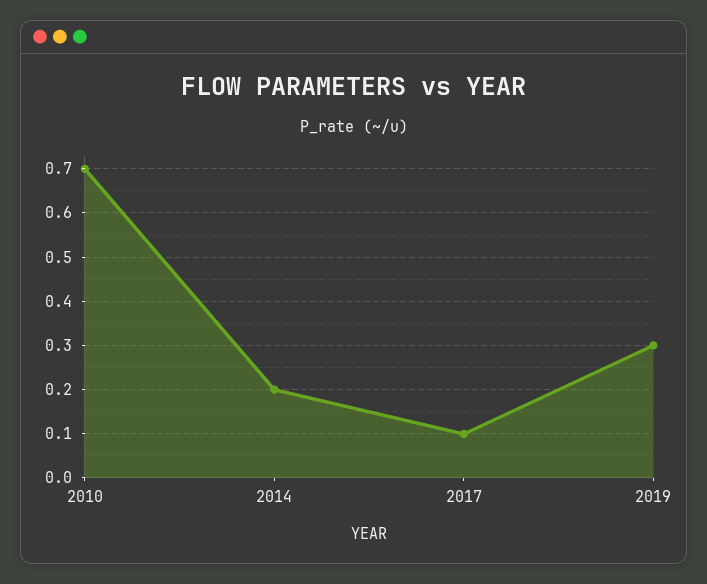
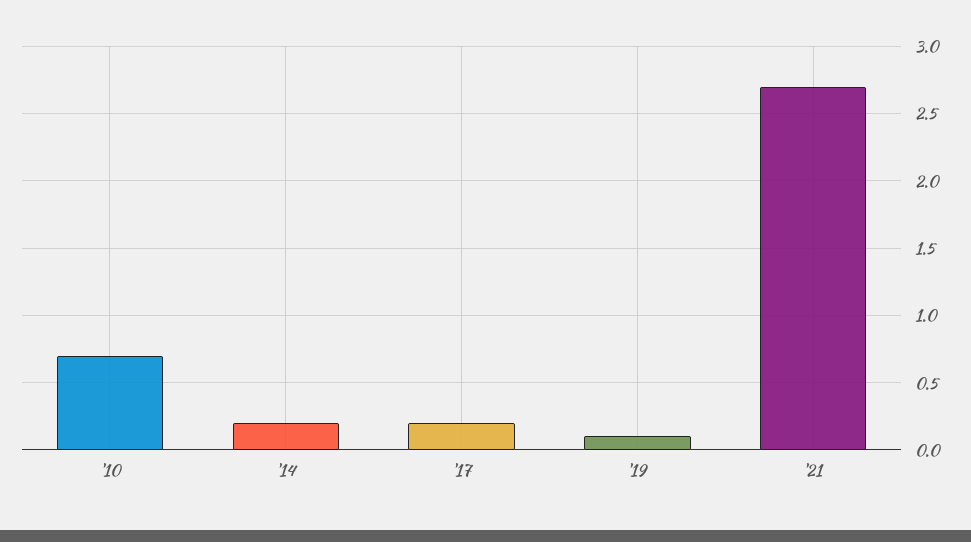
2017: 0.1 -> 0.2
2019: 0.3 -> 0.1
'21: none -> 2.7

